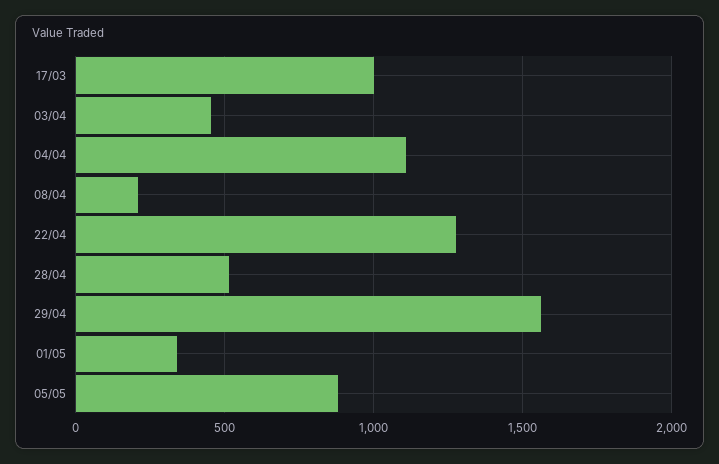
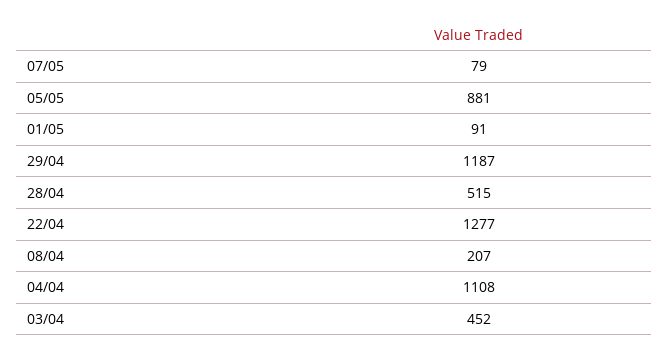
17/03: 1000 -> none
29/04: 1550 -> 1187
01/05: 350 -> 91
07/05: none -> 79

